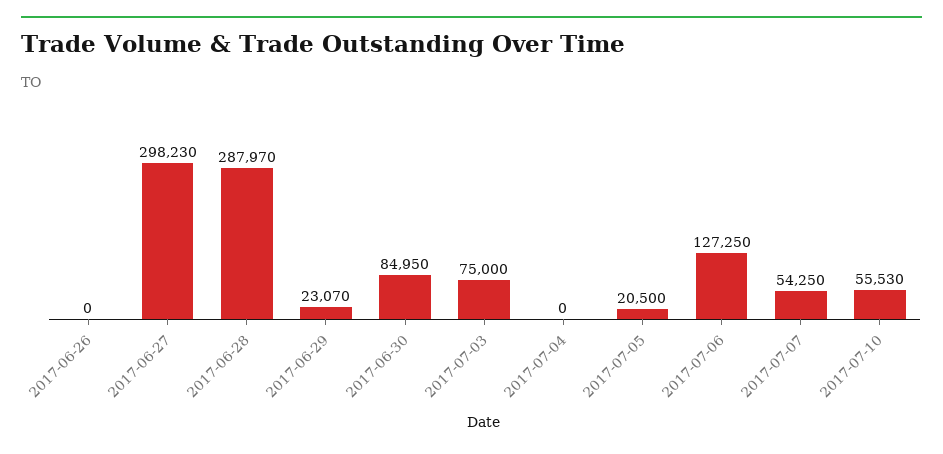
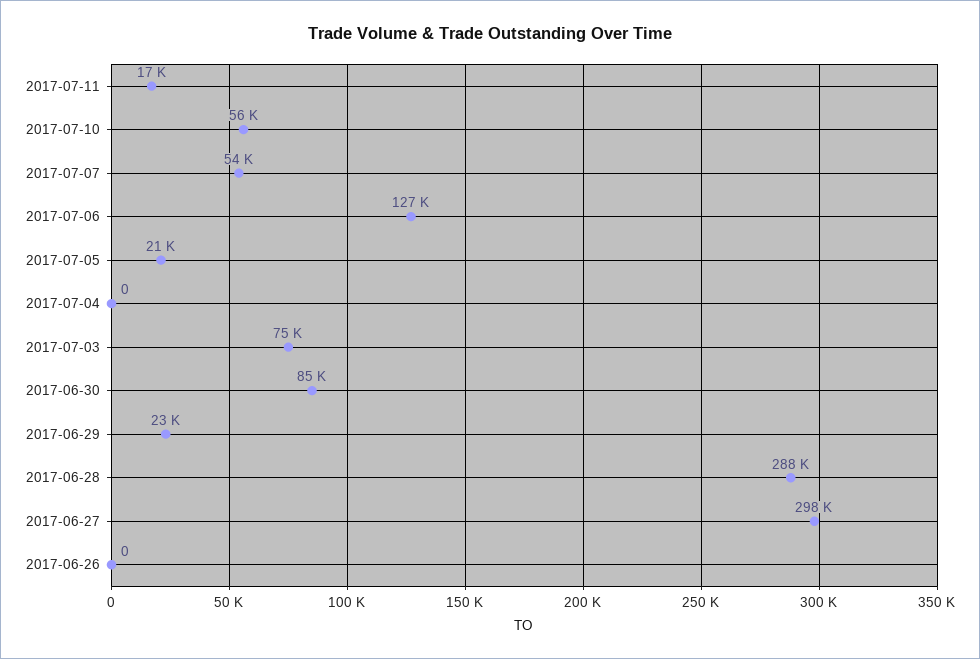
2017-07-11: none -> 17000

